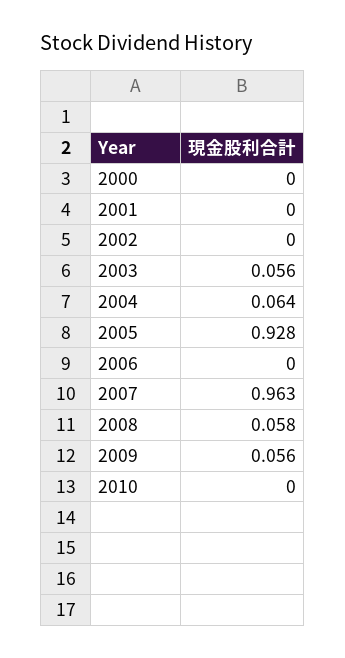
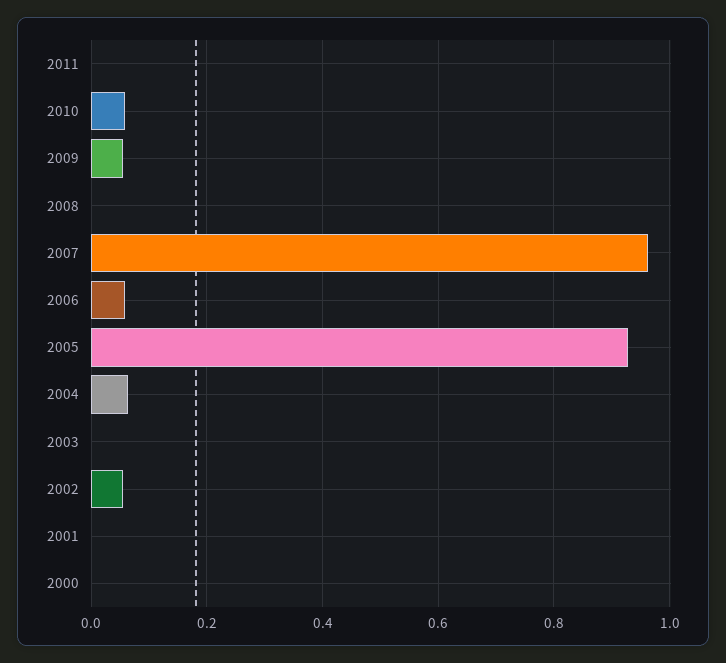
2002: 0 -> 0.06
2003: 0.056 -> 0
2006: 0 -> 0.06
2008: 0.058 -> 0
2010: 0 -> 0.06
2011: none -> 0

